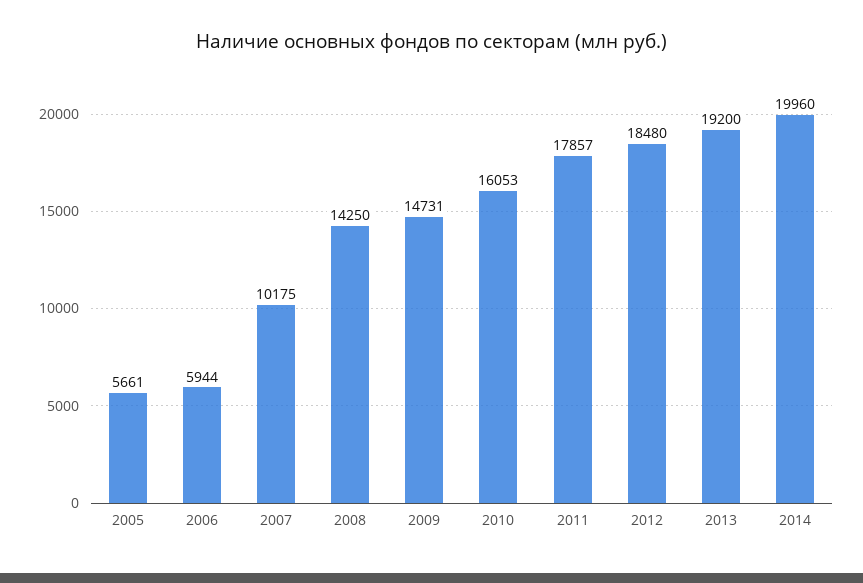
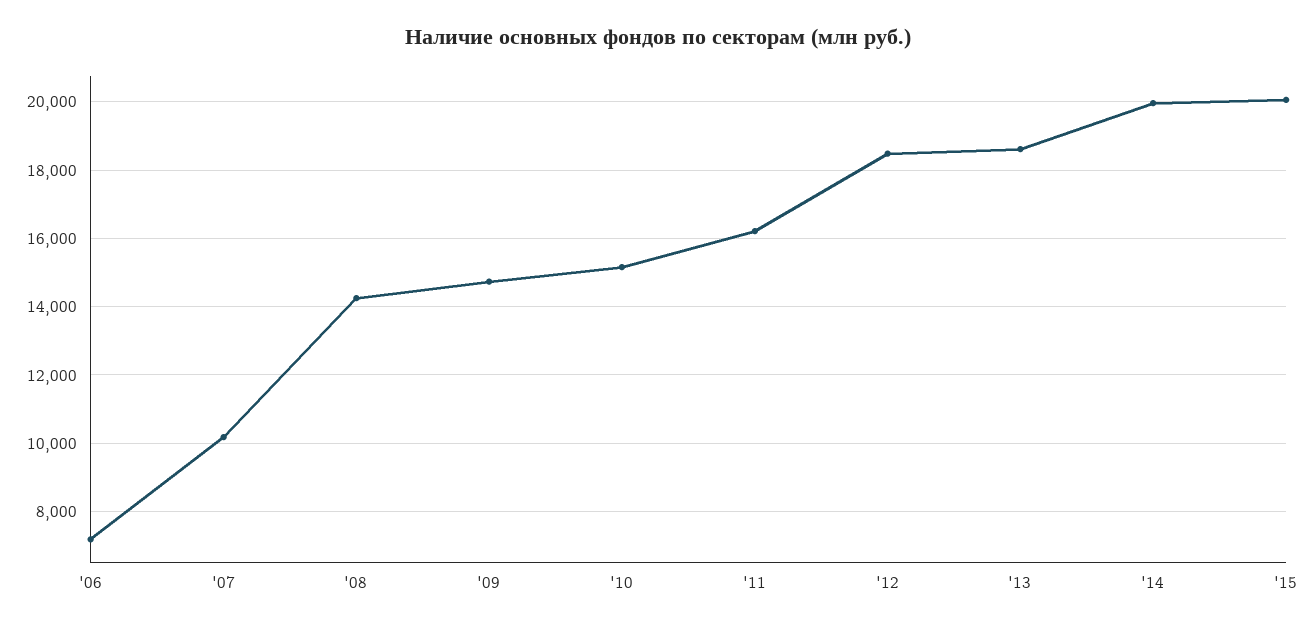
2005: 5661 -> none
2006: 5944 -> 7200
2010: 16053 -> 15200
2011: 17857 -> 16200
2013: 19200 -> 18600
'15: none -> 20000

